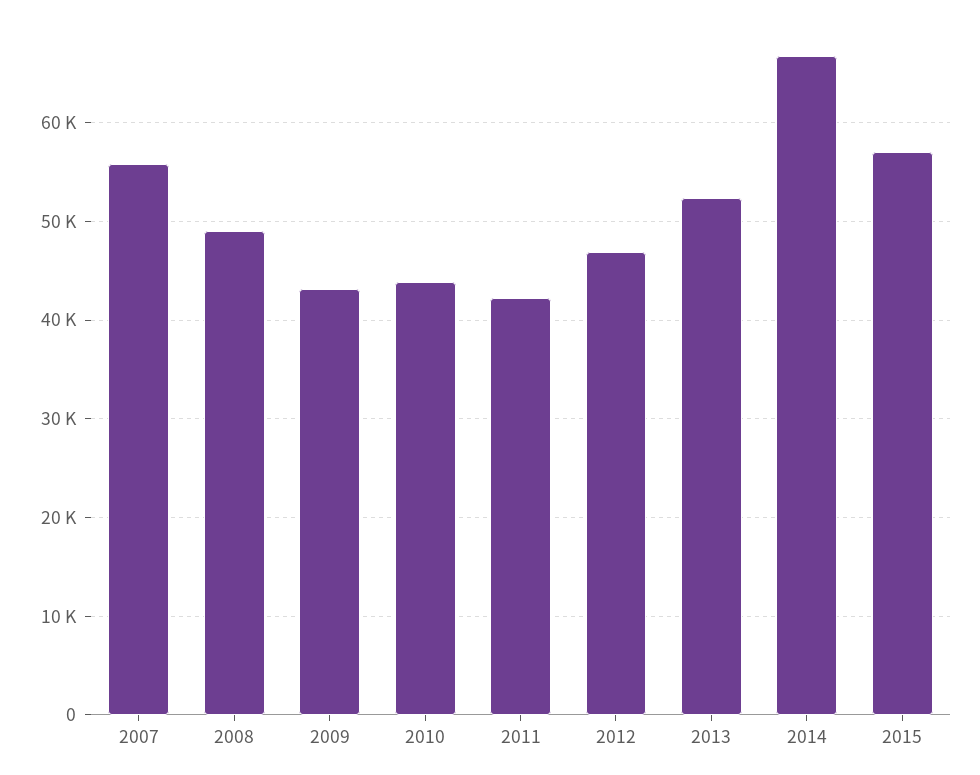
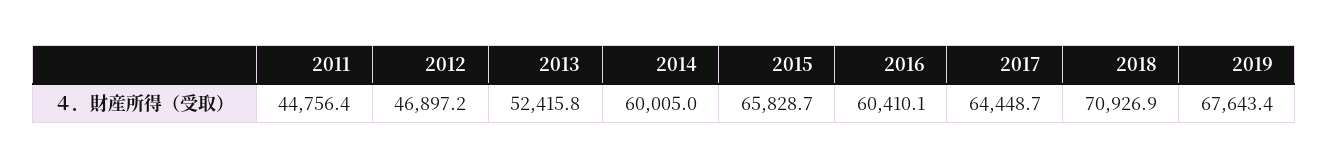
2007: 56000 -> none
2008: 49000 -> none
2009: 43000 -> none
2010: 44000 -> none
2011: 42000 -> 44756.4
2014: 67000 -> 60005
2015: 57000 -> 65828.7
2016: none -> 60410.1
2017: none -> 64448.7
2018: none -> 70926.9
2019: none -> 67643.4

